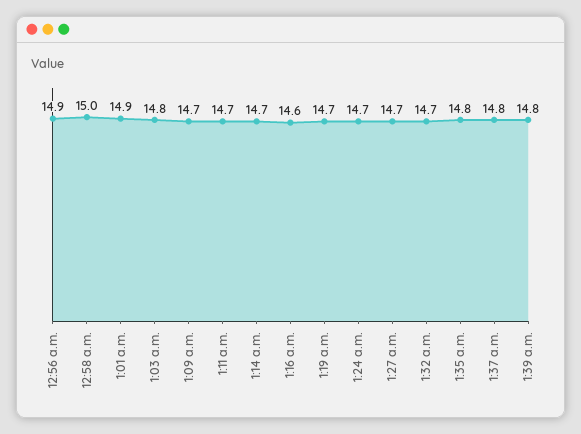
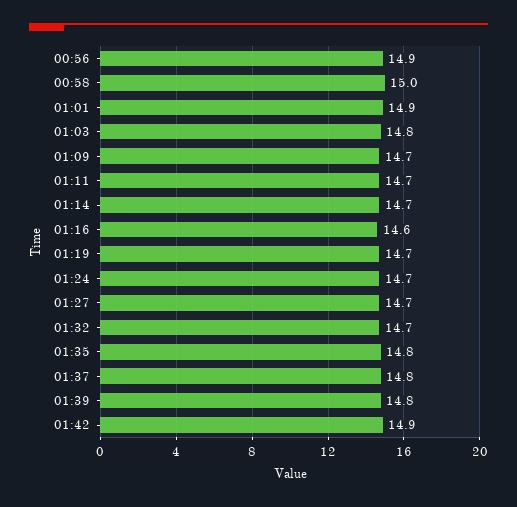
01:42: none -> 14.9

